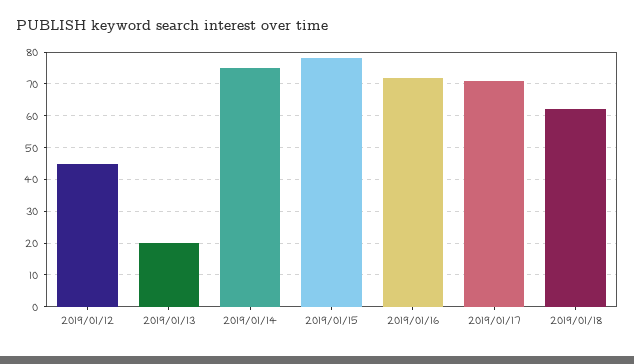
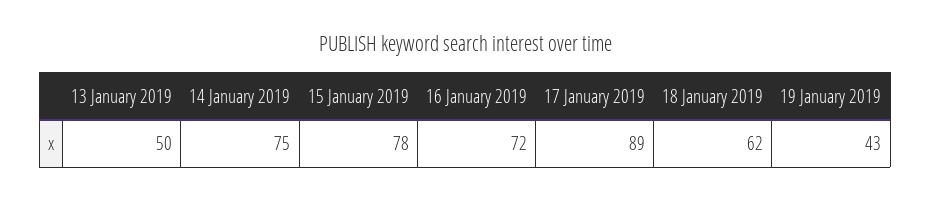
2019/01/12: 45 -> none
2019/01/13: 20 -> 50
2019/01/17: 70 -> 89
19 January 2019: none -> 43

